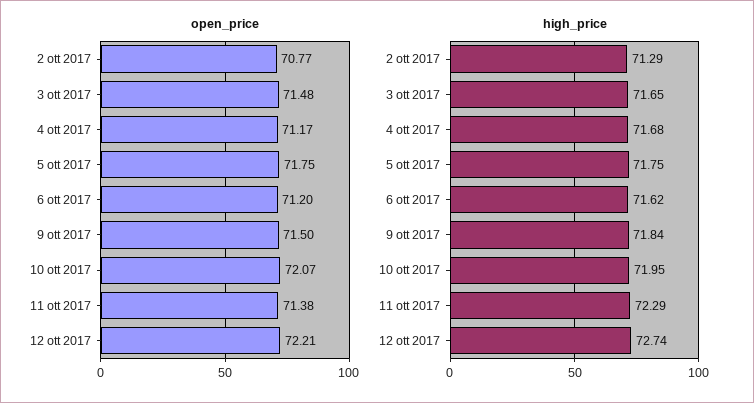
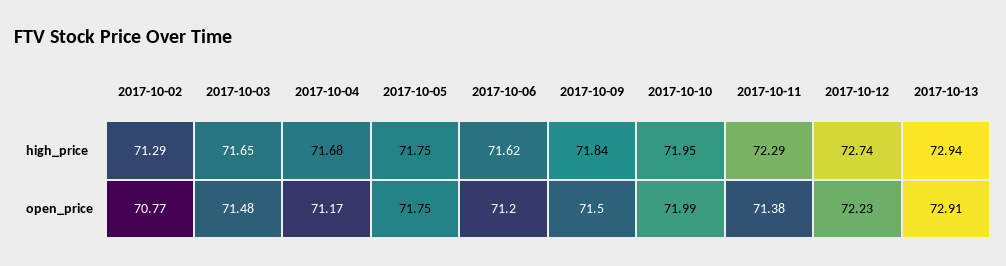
open_price, 10 ott 2017: 72.07 -> 71.99
open_price, 12 ott 2017: 72.21 -> 72.23
high_price, 2017-10-13: none -> 72.94
open_price, 2017-10-13: none -> 72.91

